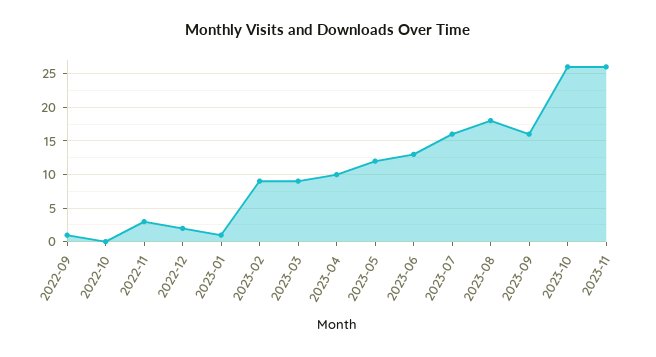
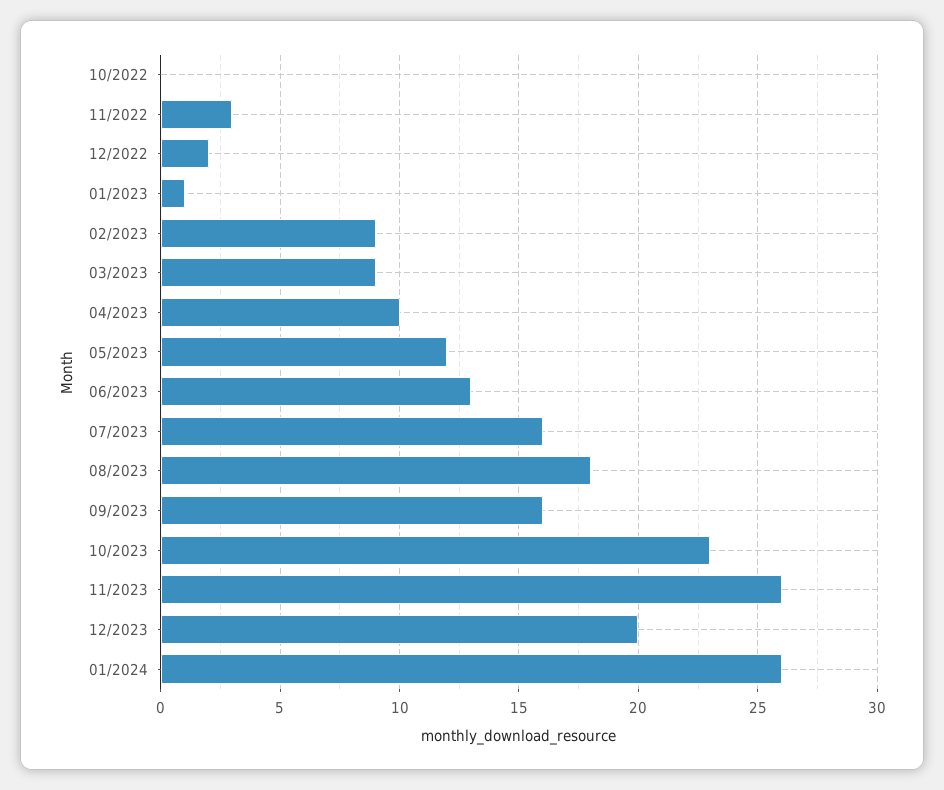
2022-09: 1 -> none
2023-10: 26 -> 23
12/2023: none -> 20
01/2024: none -> 26

